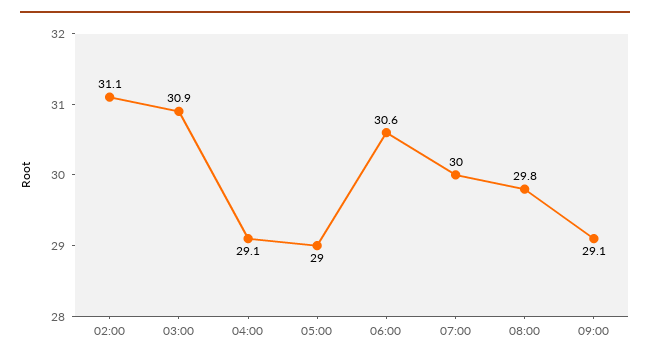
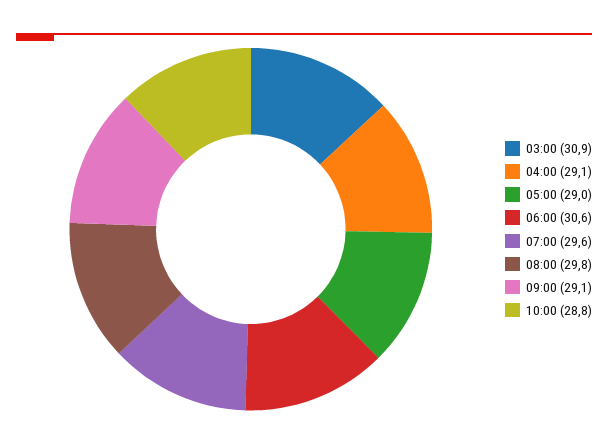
02:00: 31.1 -> none
07:00: 30 -> 29.6
10:00: none -> 28.8

